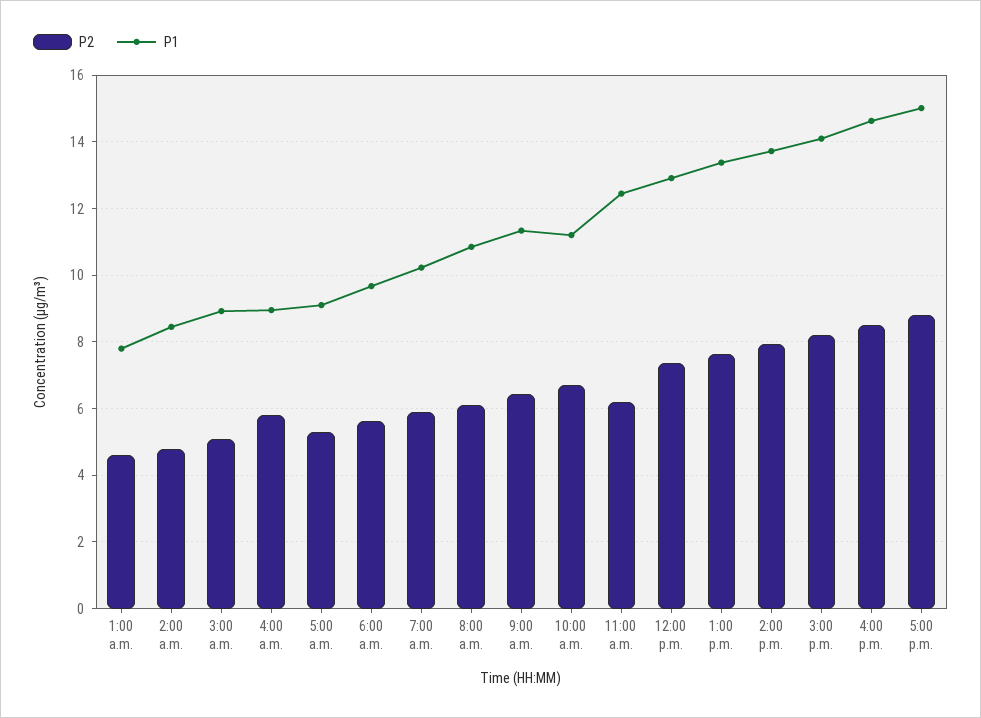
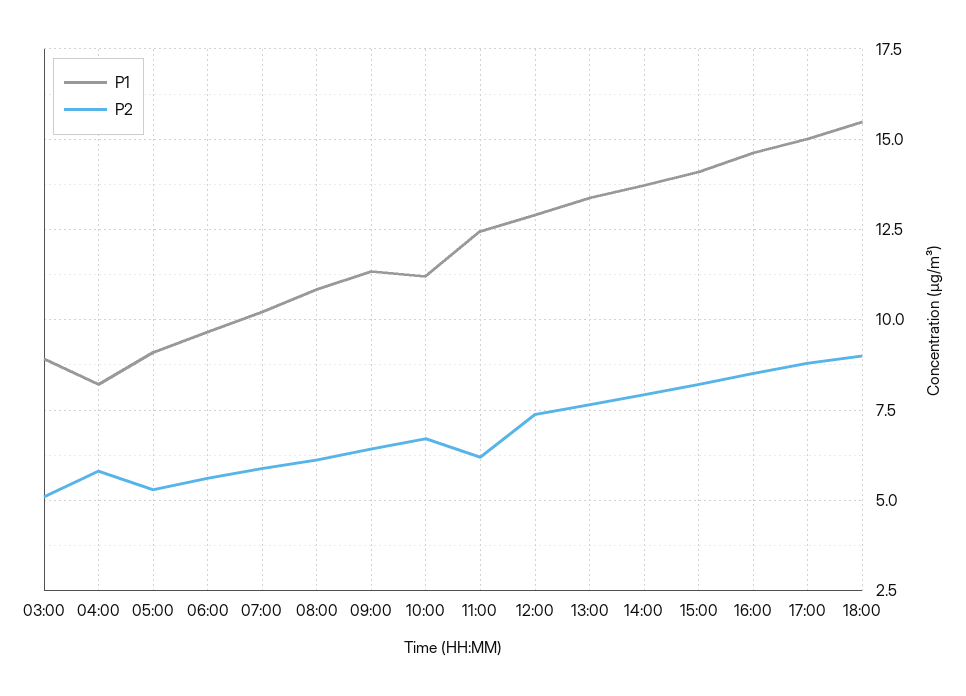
P2, 1:00 a.m.: 4.6 -> none
P1, 1:00 a.m.: 7.8 -> none
P2, 2:00 a.m.: 4.8 -> none
P1, 2:00 a.m.: 8.4 -> none
P1, 4:00 a.m.: 9 -> 8.25
P1, 18:00: none -> 15.5
P2, 18:00: none -> 9

